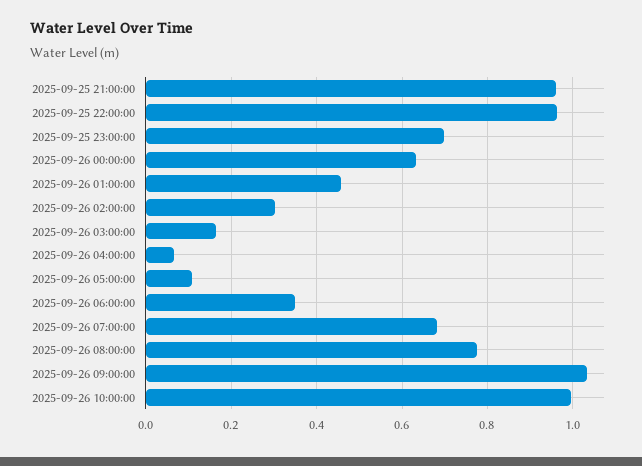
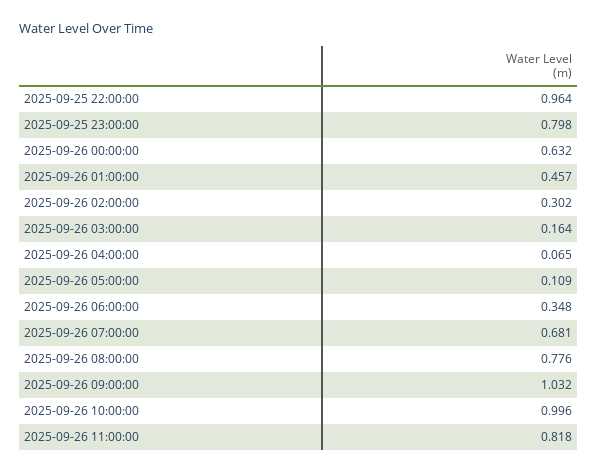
2025-09-25 21:00:00: 0.96 -> none
2025-09-25 23:00:00: 0.7 -> 0.798
2025-09-26 11:00:00: none -> 0.818

